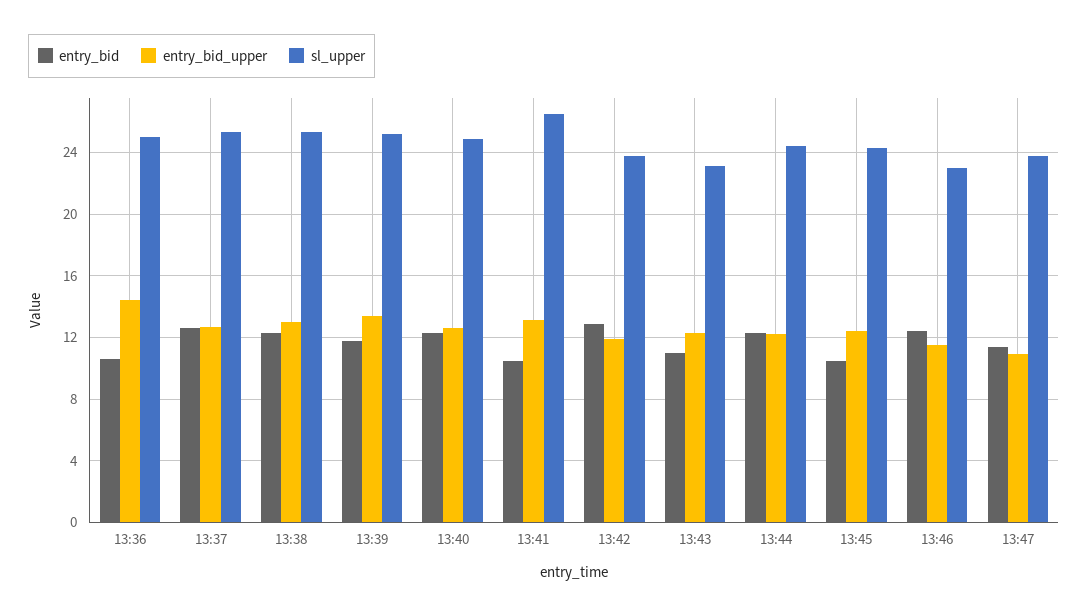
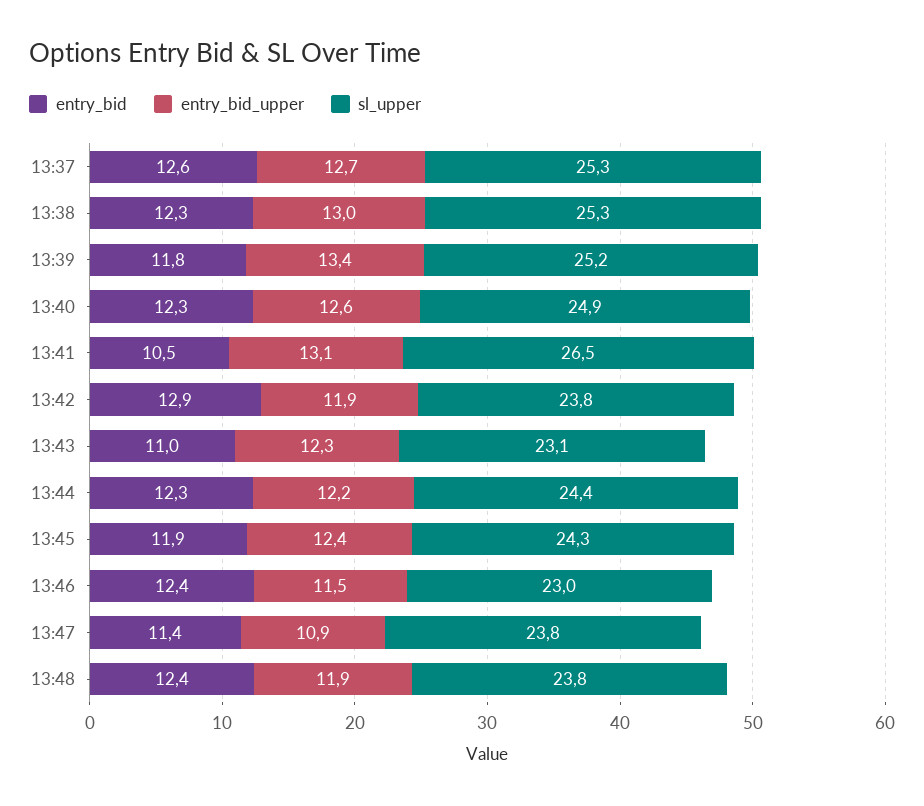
entry_bid, 13:36: 10.5 -> none
entry_bid_upper, 13:36: 14.5 -> none
sl_upper, 13:36: 25 -> none
entry_bid, 13:45: 10.5 -> 11.9
entry_bid, 13:48: none -> 12.4
entry_bid_upper, 13:48: none -> 11.9
sl_upper, 13:48: none -> 23.8

